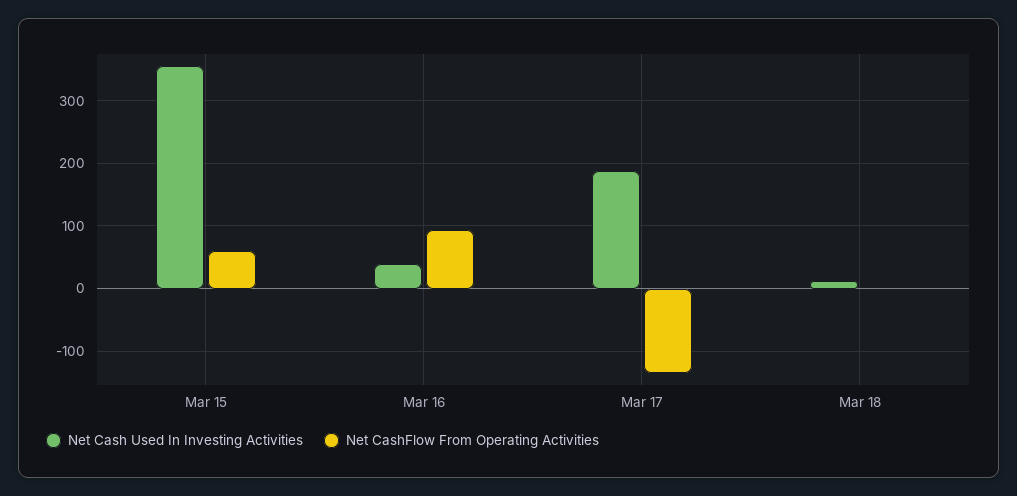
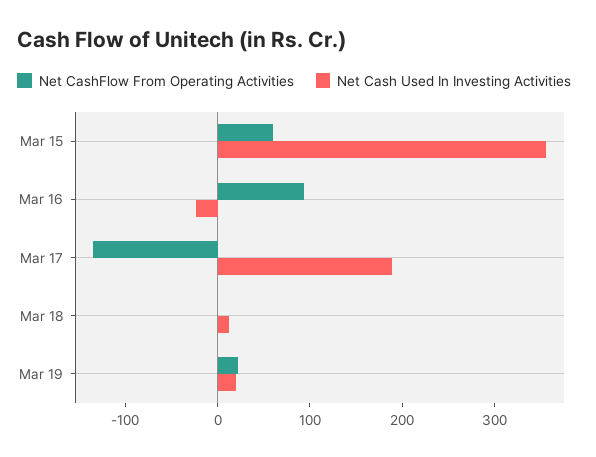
Net Cash Used In Investing Activities, Mar 16: 40 -> -20
Net CashFlow From Operating Activities, Mar 19: none -> 20
Net Cash Used In Investing Activities, Mar 19: none -> 20

